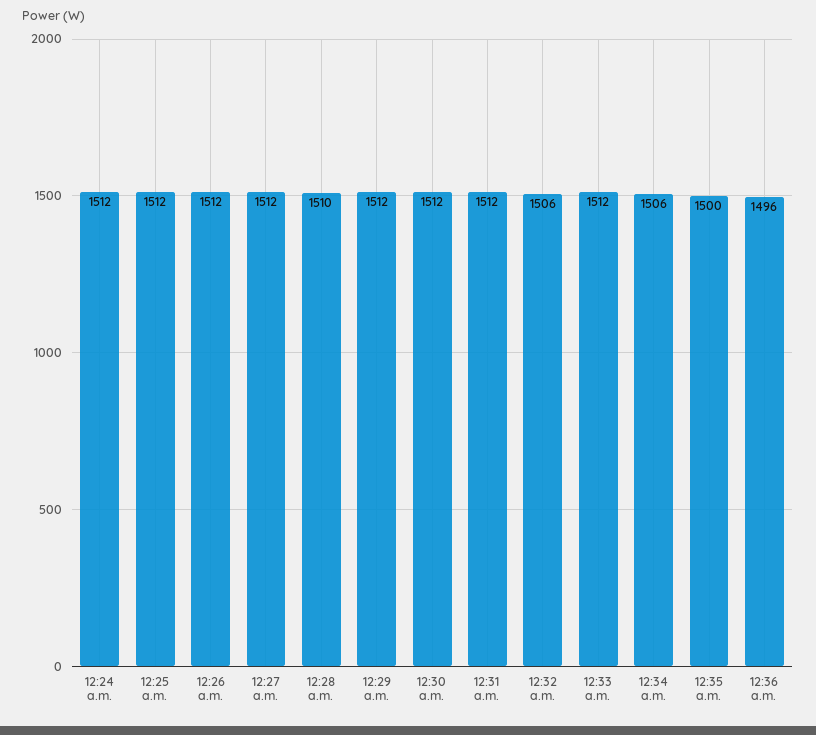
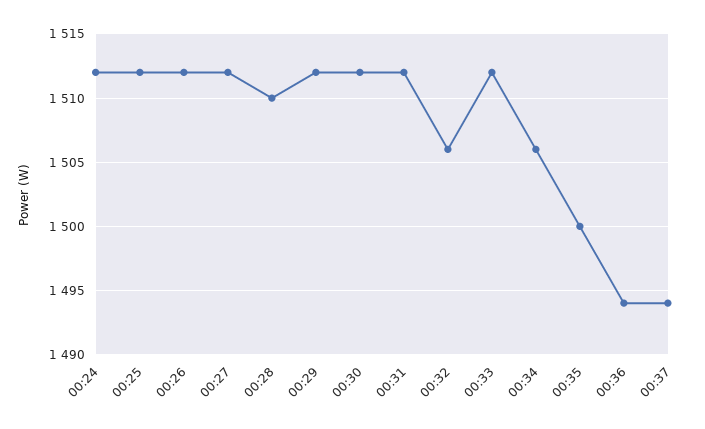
12:36 a.m.: 1496 -> 1494
00:37: none -> 1494

